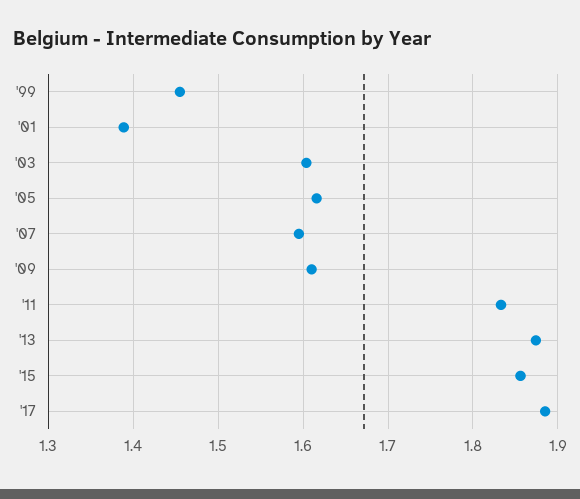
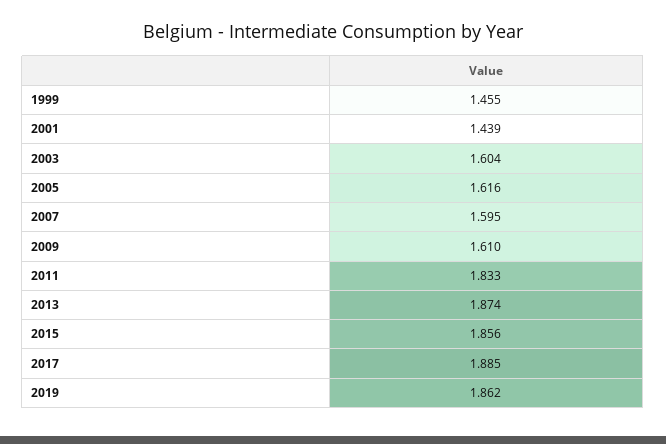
'01: 1.39 -> 1.439
2019: none -> 1.862

